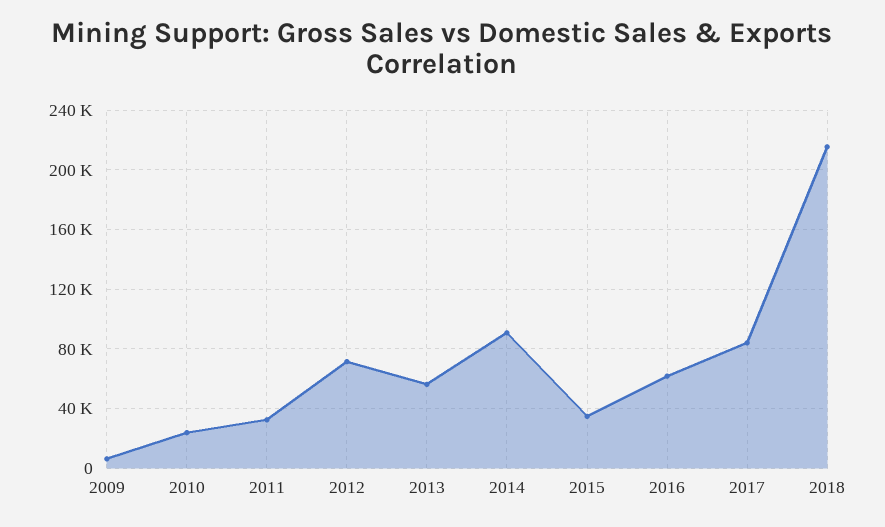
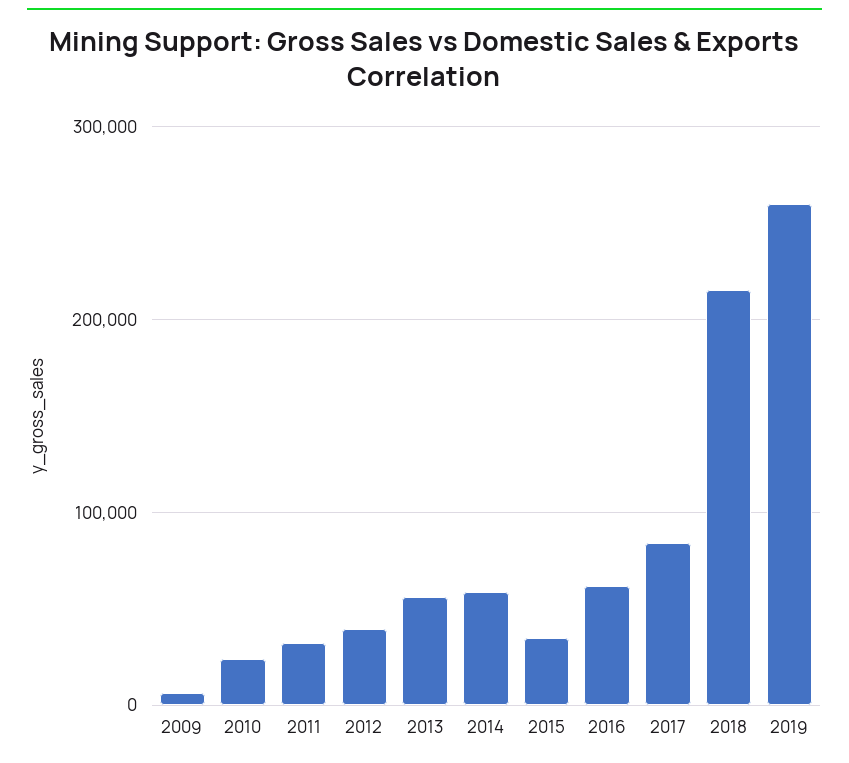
2012: 70000 -> 40000
2014: 90000 -> 60000
2019: none -> 260000

